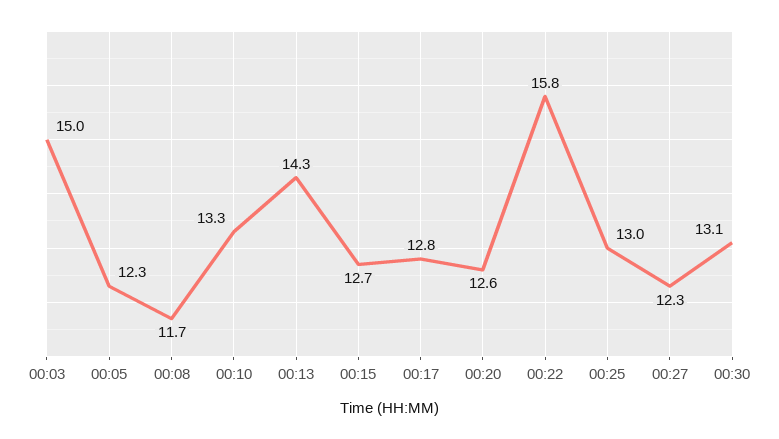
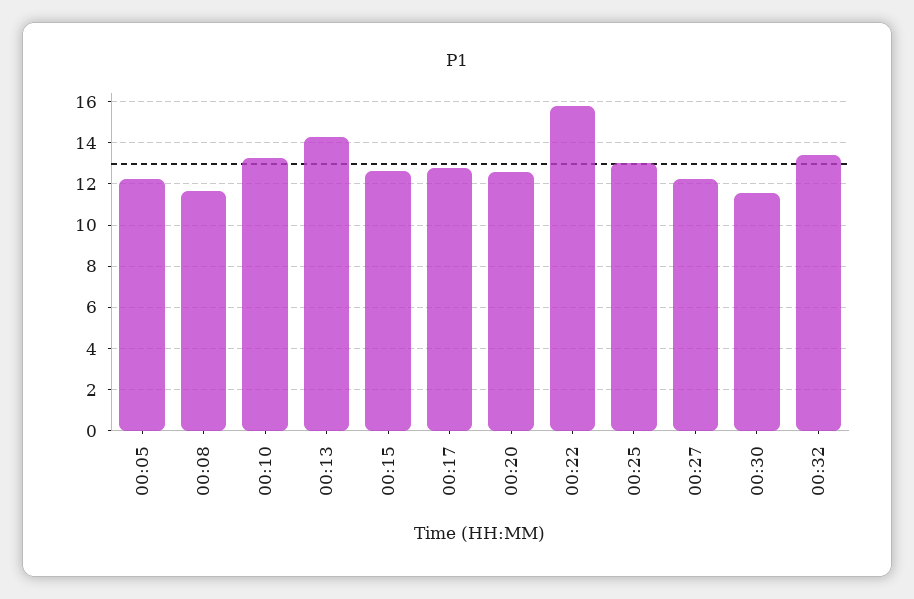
00:03: 15 -> none
00:30: 13.1 -> 11.5
00:32: none -> 13.5

